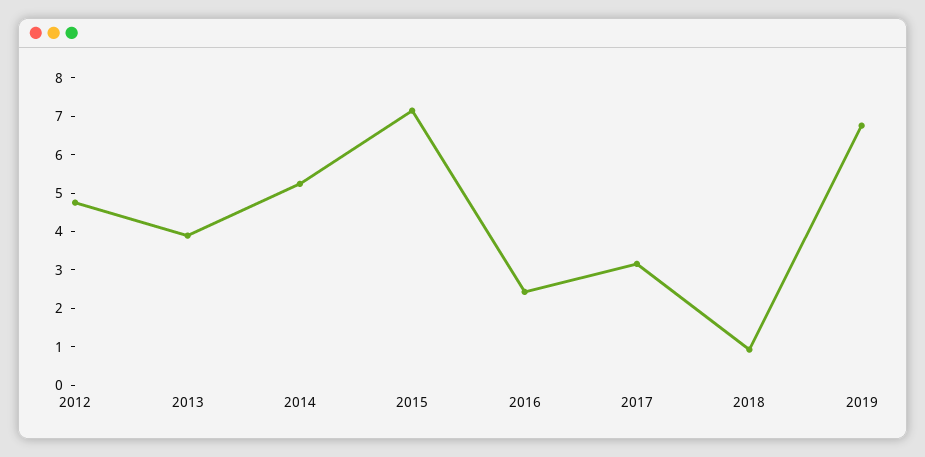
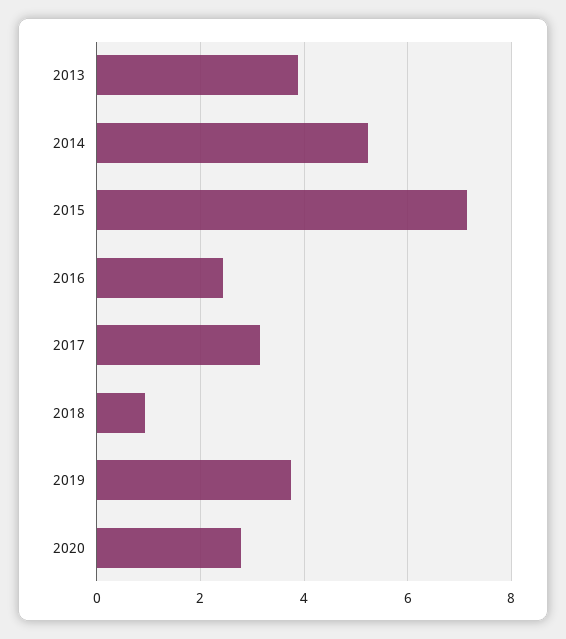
2012: 4.75 -> none
2019: 6.75 -> 3.8
2020: none -> 2.8

